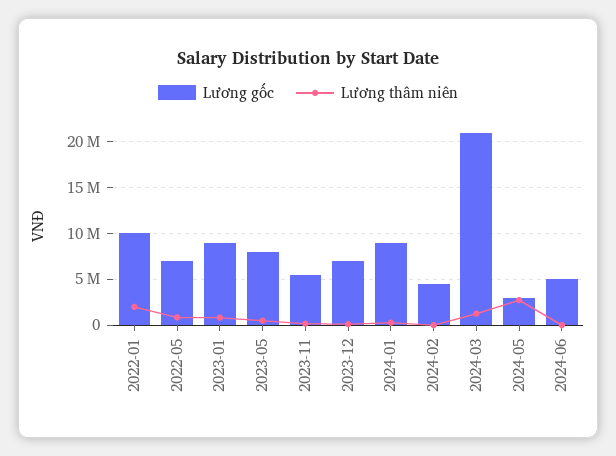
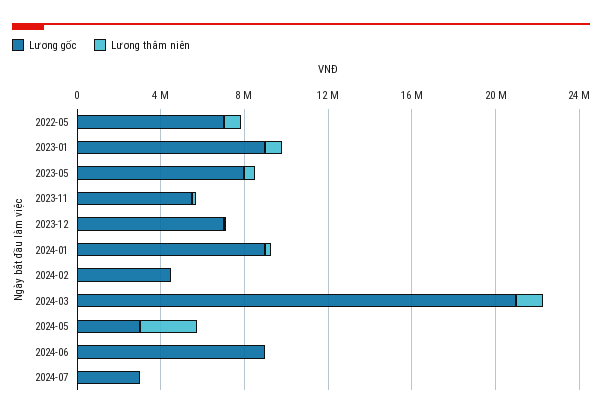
Lương gốc, 2022-01: 10000000 -> none
Lương thâm niên, 2022-01: 2000000 -> none
Lương gốc, 2024-06: 5000000 -> 9000000
Lương gốc, 2024-07: none -> 3000000
Lương thâm niên, 2024-07: none -> 0

